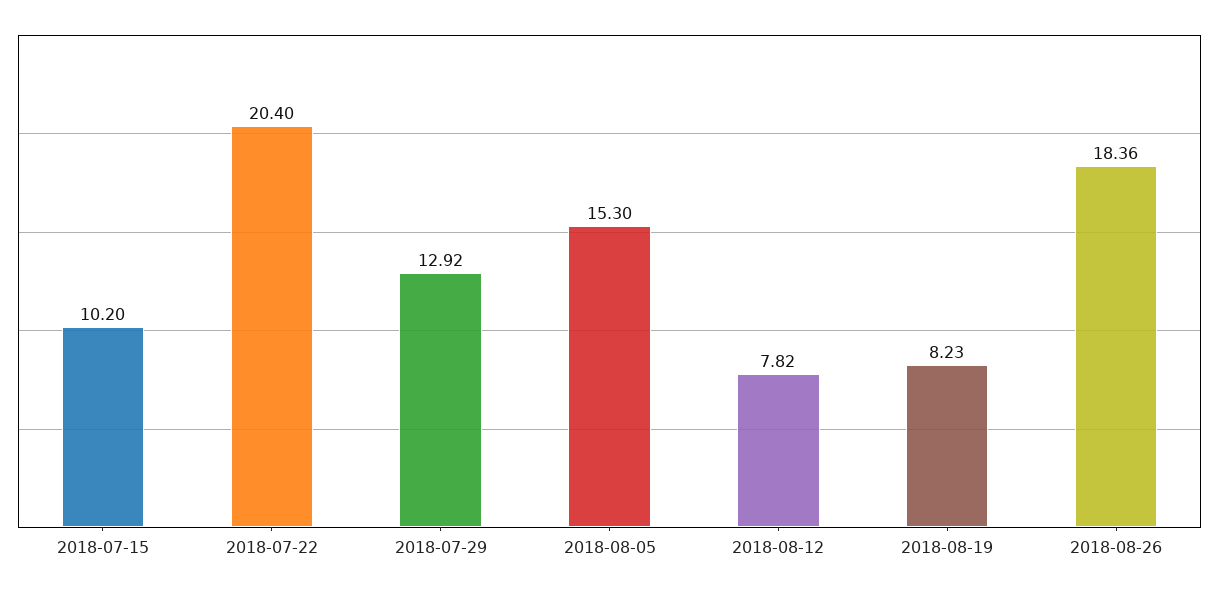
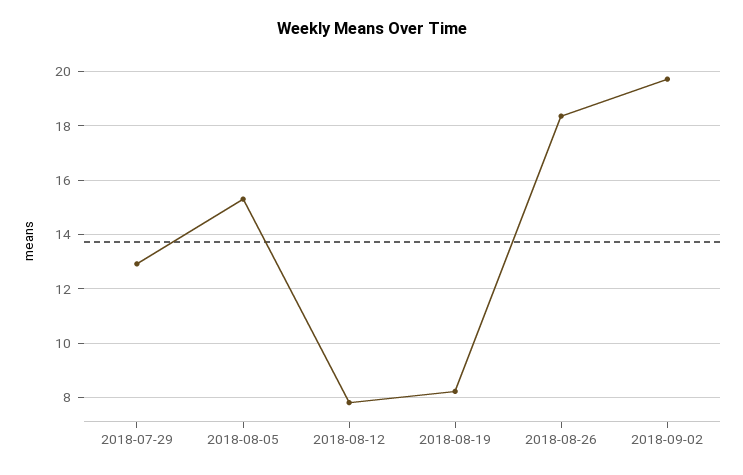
2018-07-15: 10.2 -> none
2018-07-22: 20.4 -> none
2018-09-02: none -> 19.75

